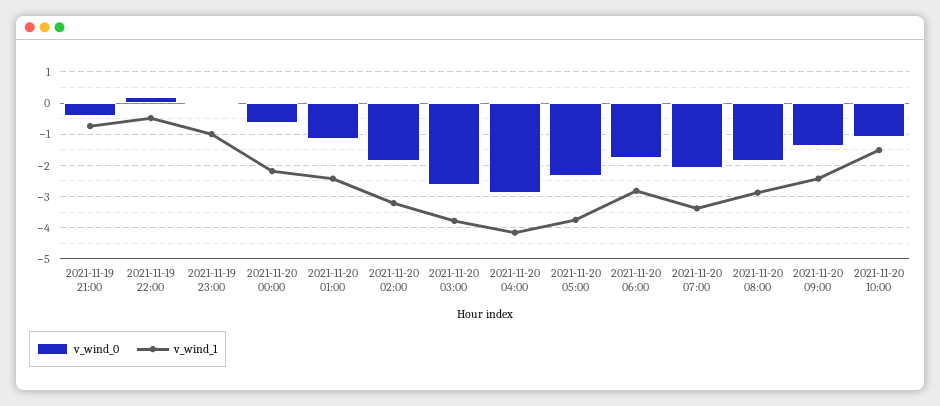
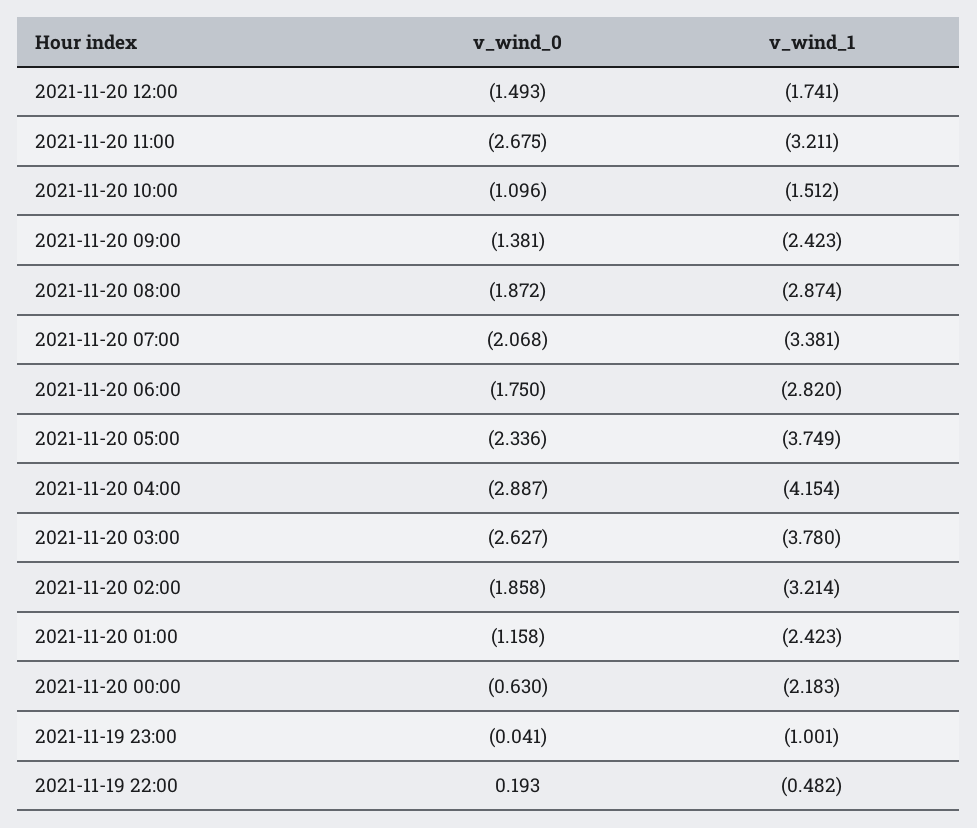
v_wind_0, 2021-11-19 21:00: -0.4 -> none
v_wind_1, 2021-11-19 21:00: -0.8 -> none
v_wind_0, 2021-11-20 12:00: none -> -1.493
v_wind_1, 2021-11-20 12:00: none -> -1.741
v_wind_0, 2021-11-20 11:00: none -> -2.675
v_wind_1, 2021-11-20 11:00: none -> -3.211

